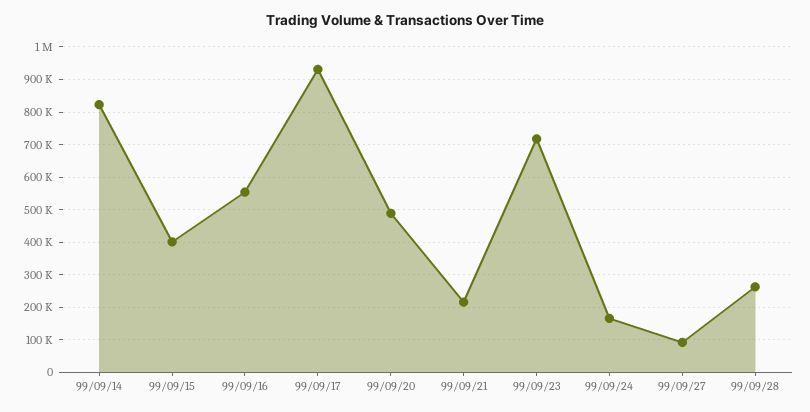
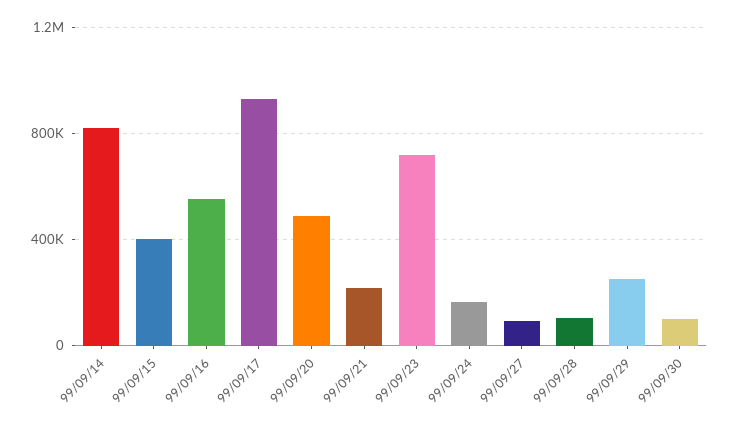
99/09/28: 260000 -> 100000
99/09/29: none -> 250000
99/09/30: none -> 100000

